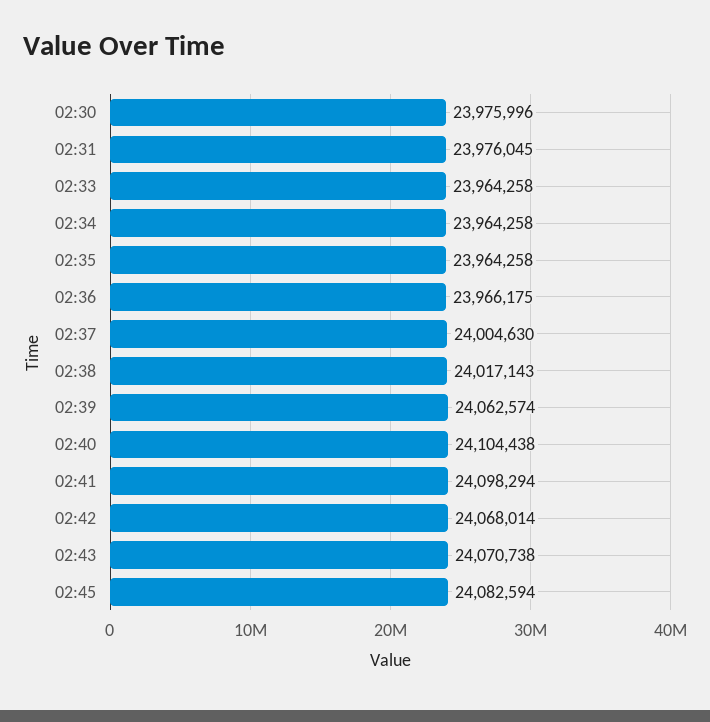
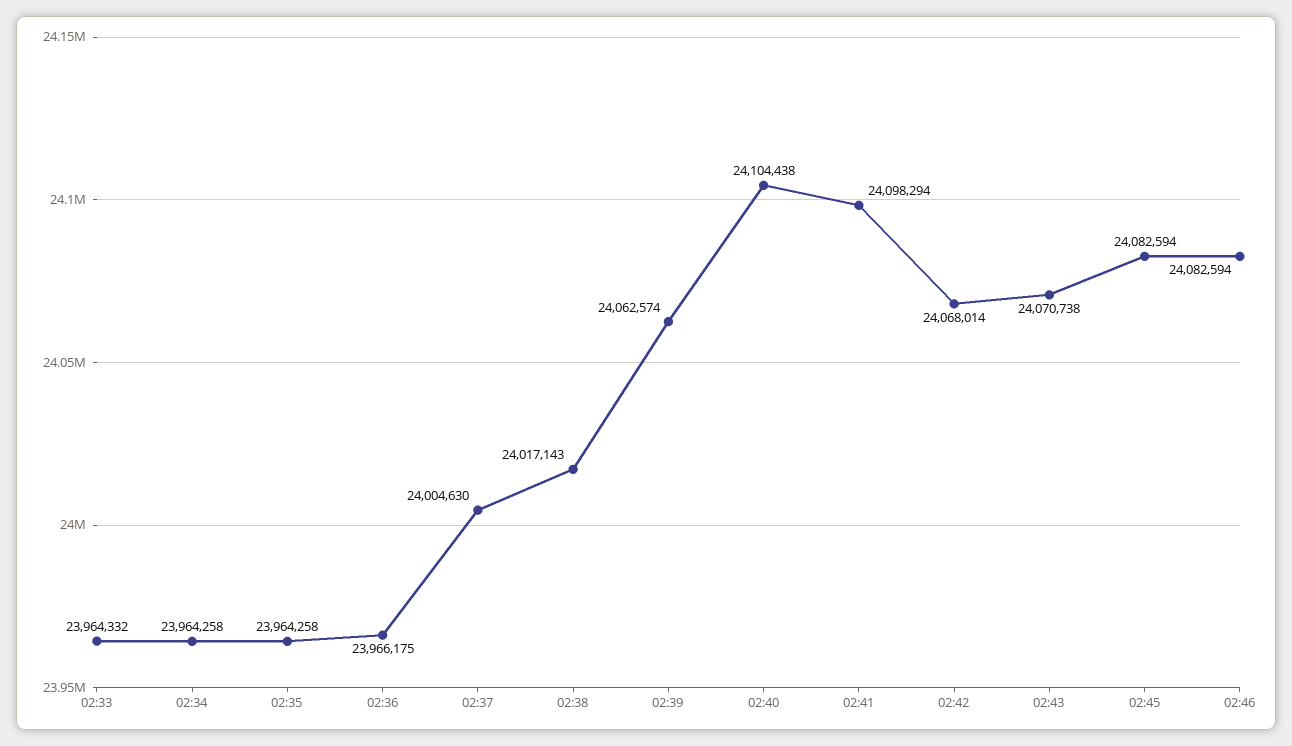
02:30: 23975996 -> none
02:31: 23976045 -> none
02:33: 23964258 -> 23964332
02:46: none -> 24082594

